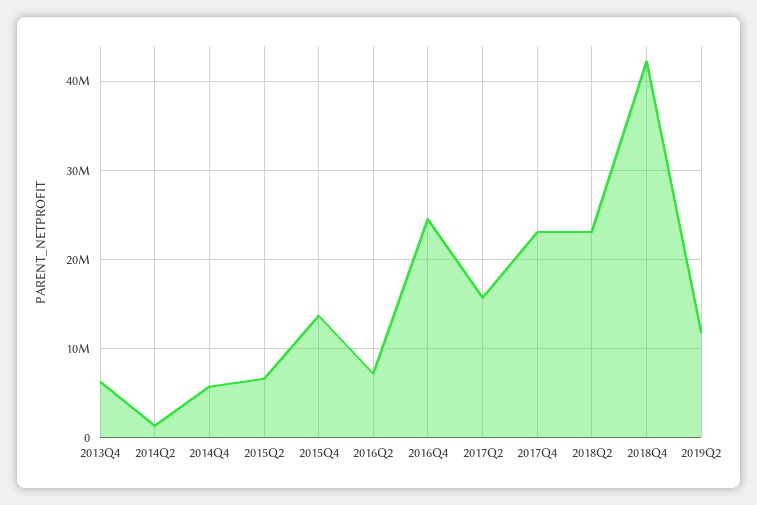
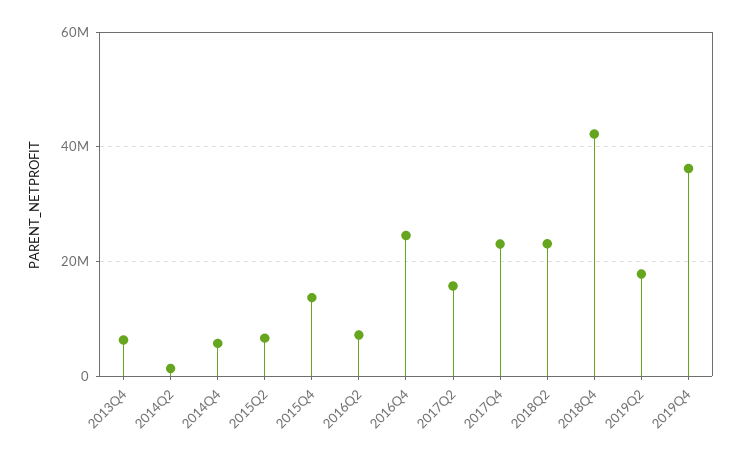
2019Q2: 12000000 -> 18000000
2019Q4: none -> 36000000

